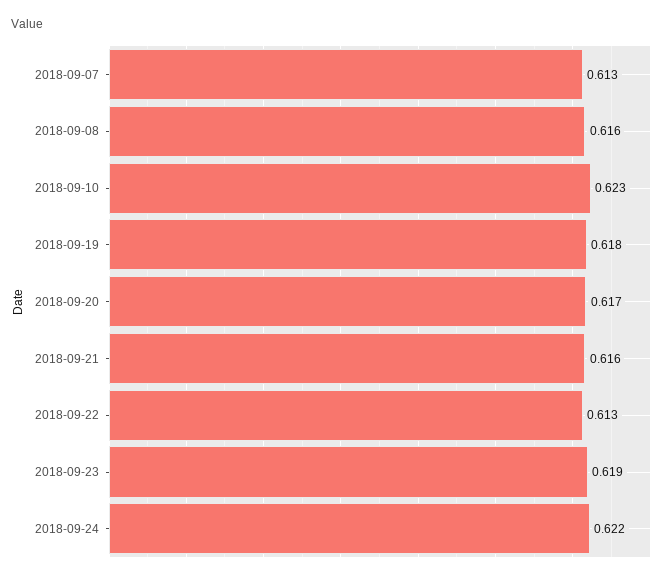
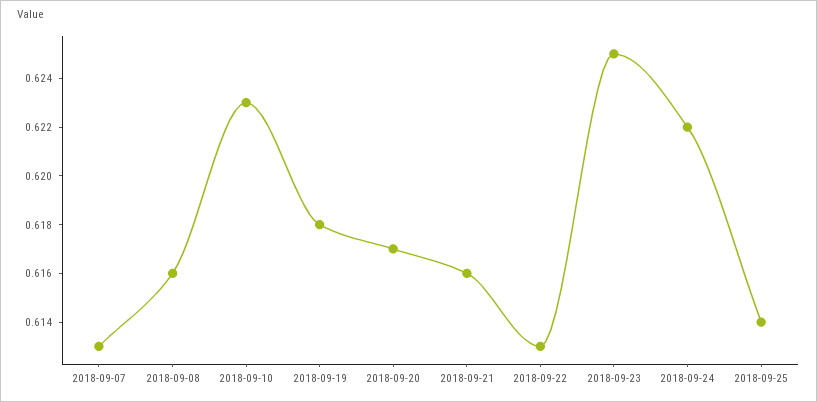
2018-09-23: 0.619 -> 0.625
2018-09-25: none -> 0.614

